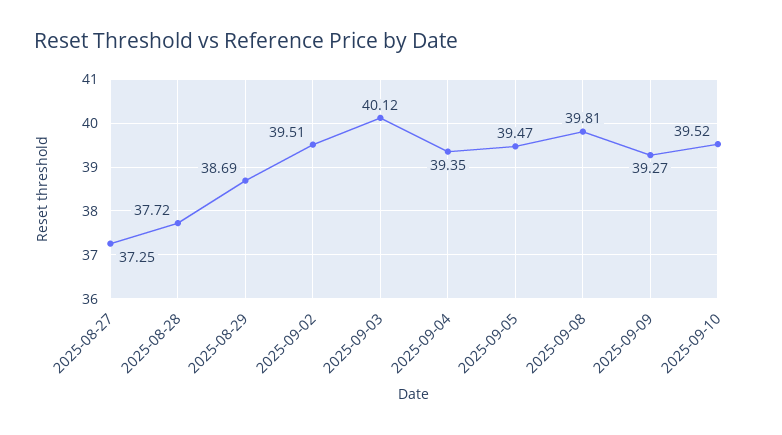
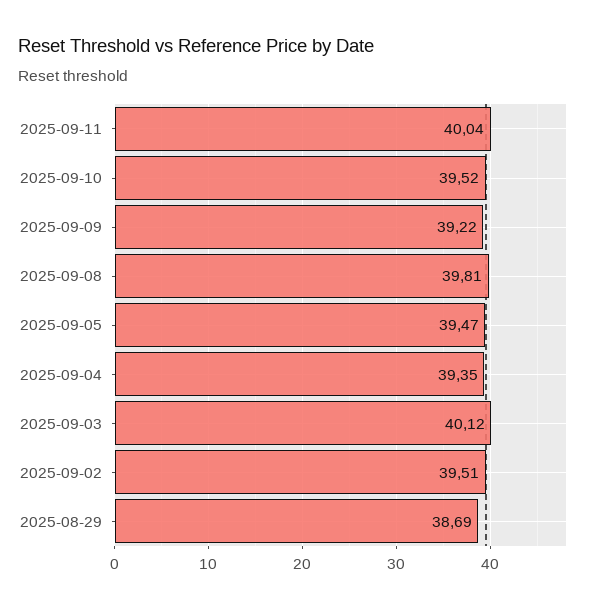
2025-08-27: 37.25 -> none
2025-08-28: 37.72 -> none
2025-09-09: 39.27 -> 39.22
2025-09-11: none -> 40.04

